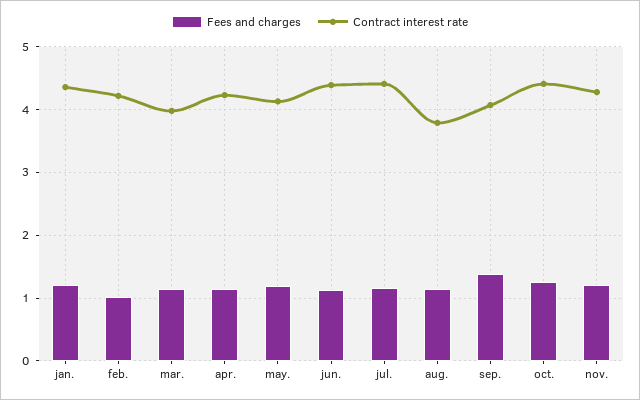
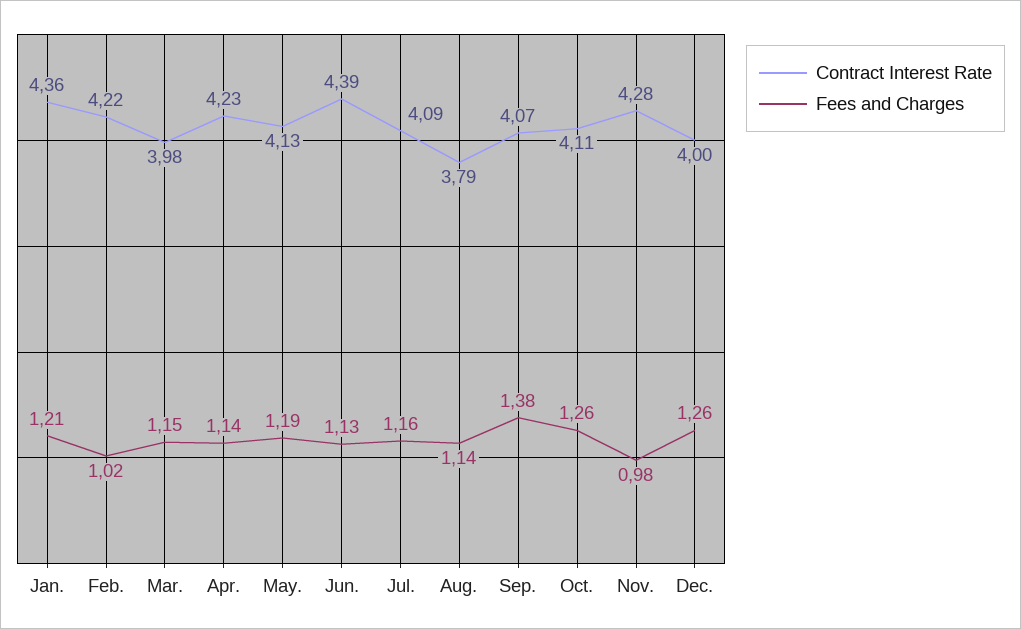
Contract interest rate, jul.: 4.4 -> 4.09
Contract interest rate, oct.: 4.4 -> 4.11
Fees and charges, nov.: 1.2 -> 0.98
Contract interest rate, Dec.: none -> 4
Fees and charges, Dec.: none -> 1.26

